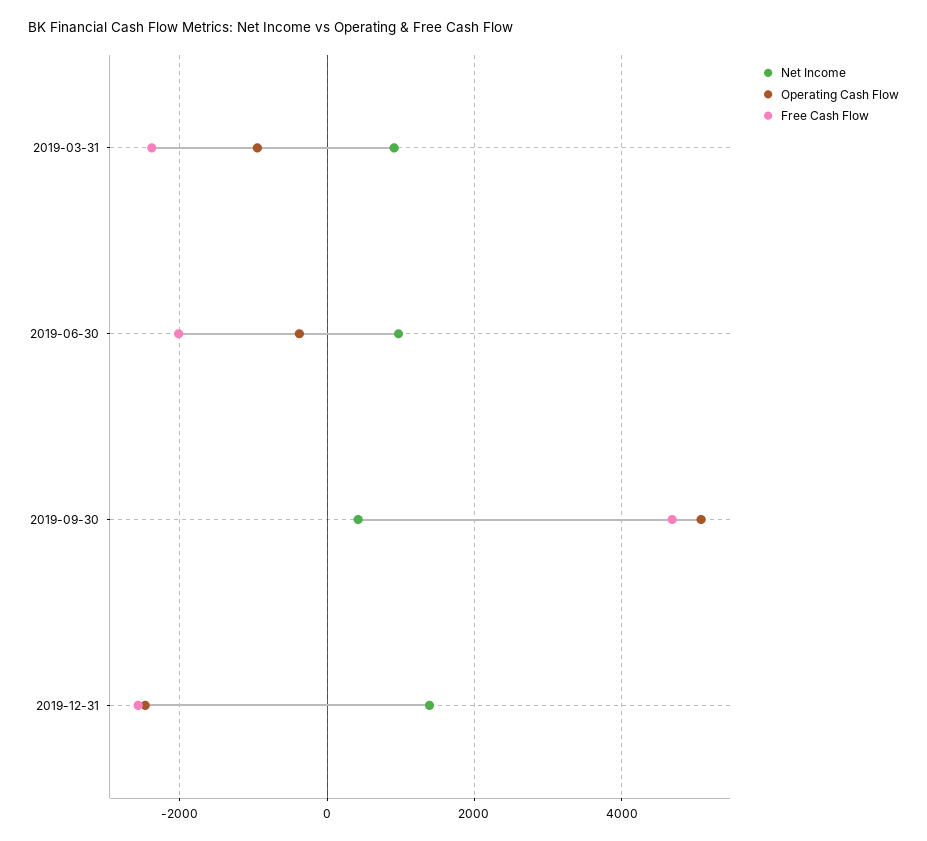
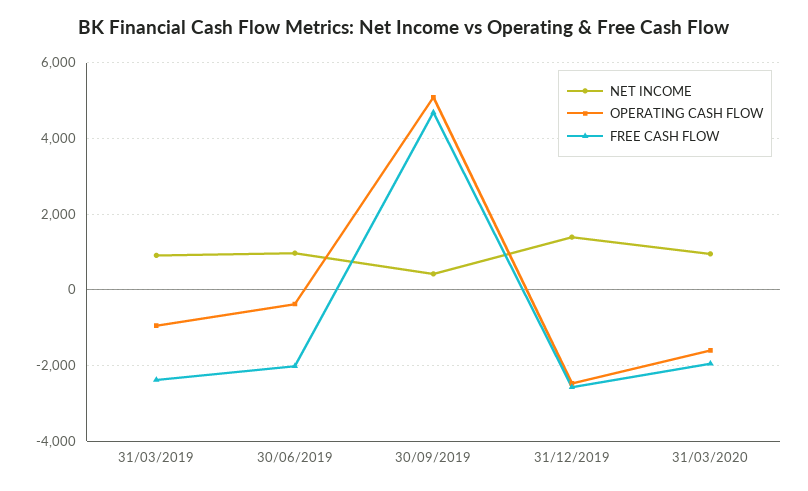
Net Income, 31/03/2020: none -> 1000
Operating Cash Flow, 31/03/2020: none -> -1600
Free Cash Flow, 31/03/2020: none -> -2000

